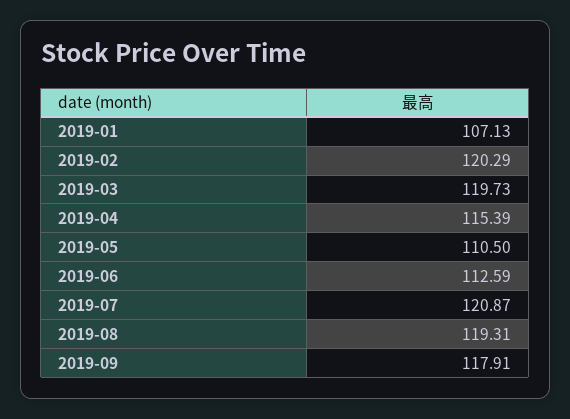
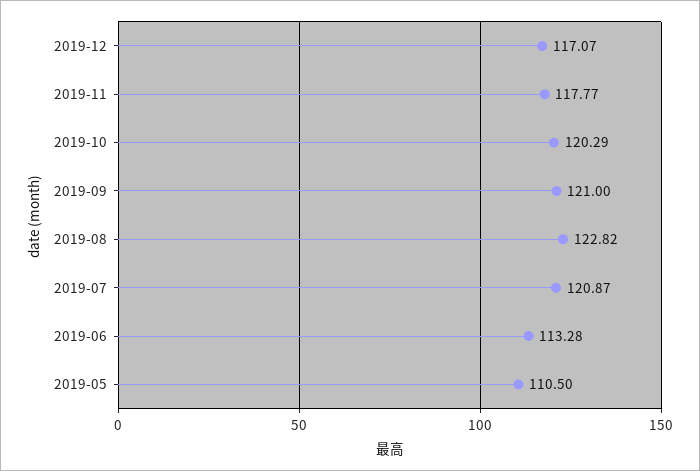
2019-01: 107.13 -> none
2019-02: 120.29 -> none
2019-03: 119.73 -> none
2019-04: 115.39 -> none
2019-06: 112.59 -> 113.28
2019-08: 119.31 -> 122.82
2019-09: 117.91 -> 121
2019-12: none -> 117.07
2019-11: none -> 117.77
2019-10: none -> 120.29

